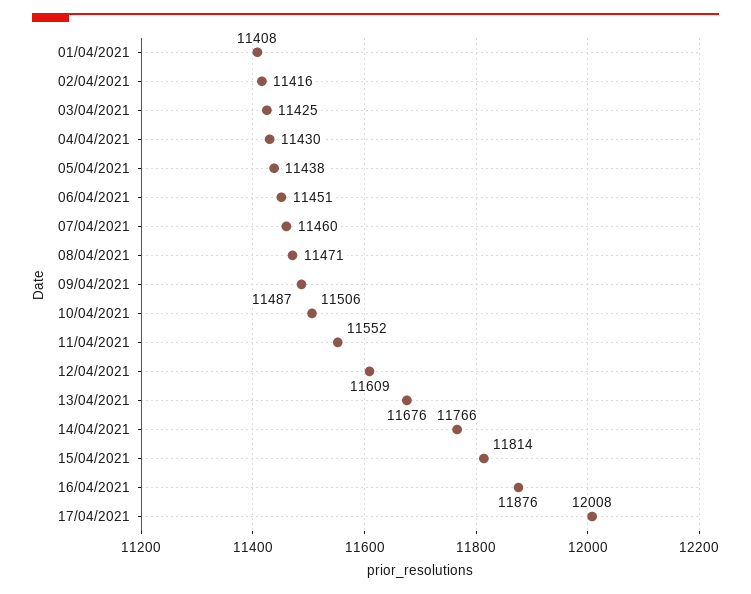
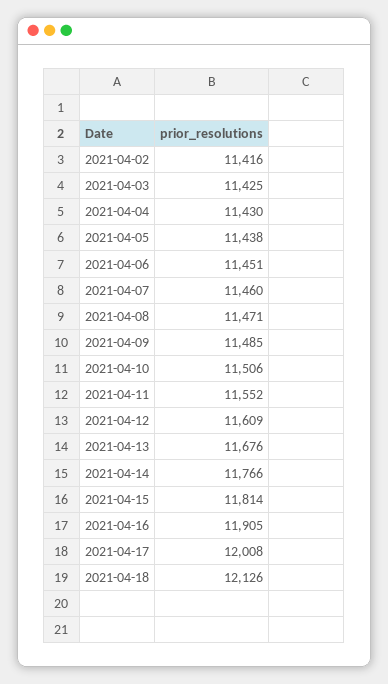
01/04/2021: 11408 -> none
09/04/2021: 11487 -> 11485
16/04/2021: 11876 -> 11905
2021-04-18: none -> 12126

